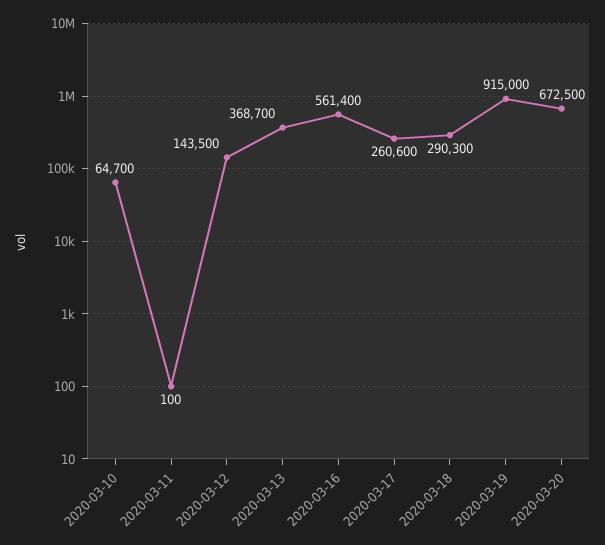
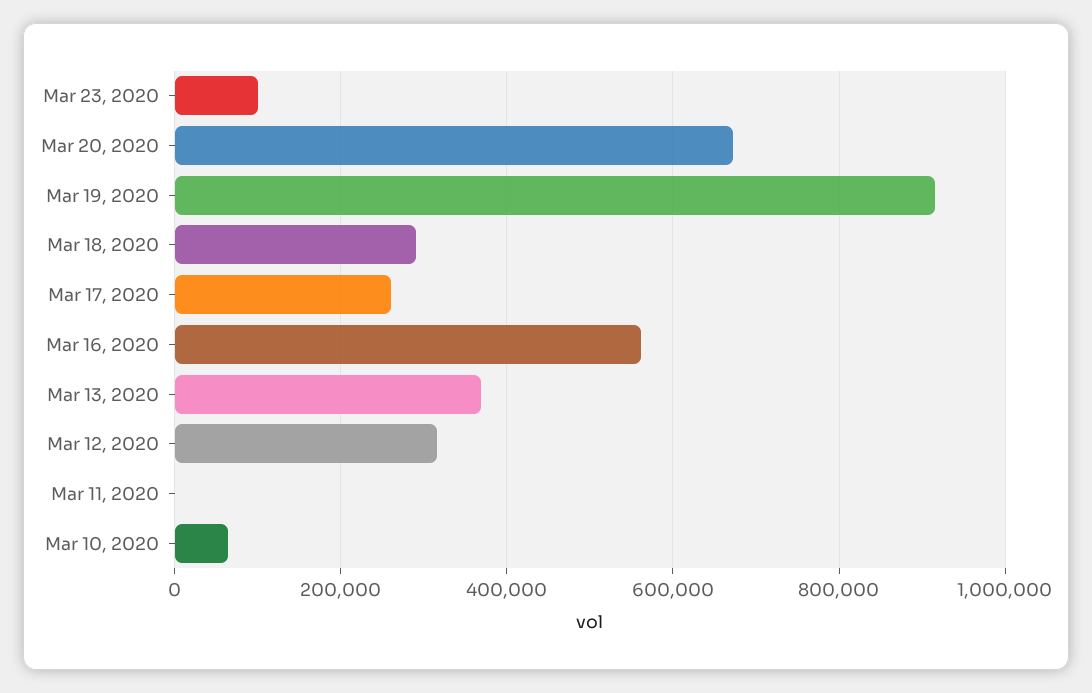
2020-03-12: 143500 -> 320000
Mar 23, 2020: none -> 100000

